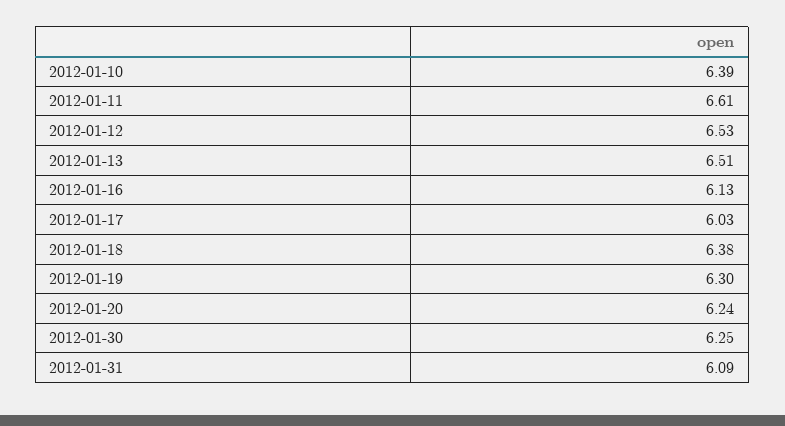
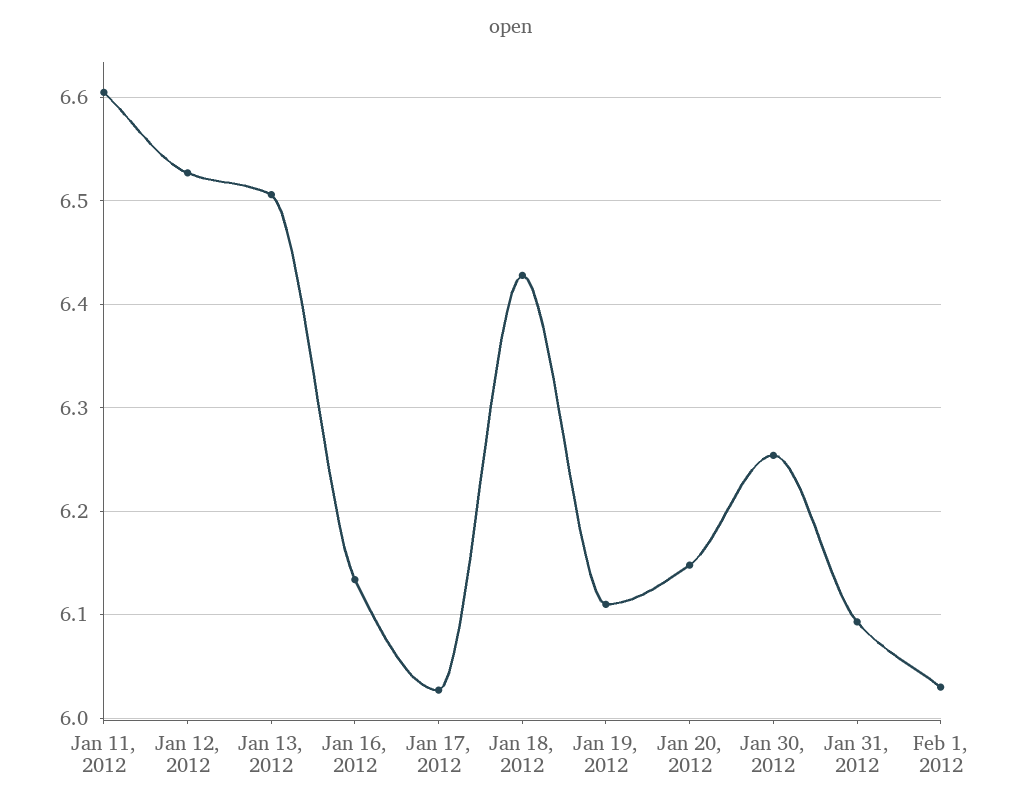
2012-01-10: 6.39 -> none
2012-01-18: 6.38 -> 6.43
2012-01-19: 6.3 -> 6.11
2012-01-20: 6.24 -> 6.15
Feb 1, 2012: none -> 6.03

